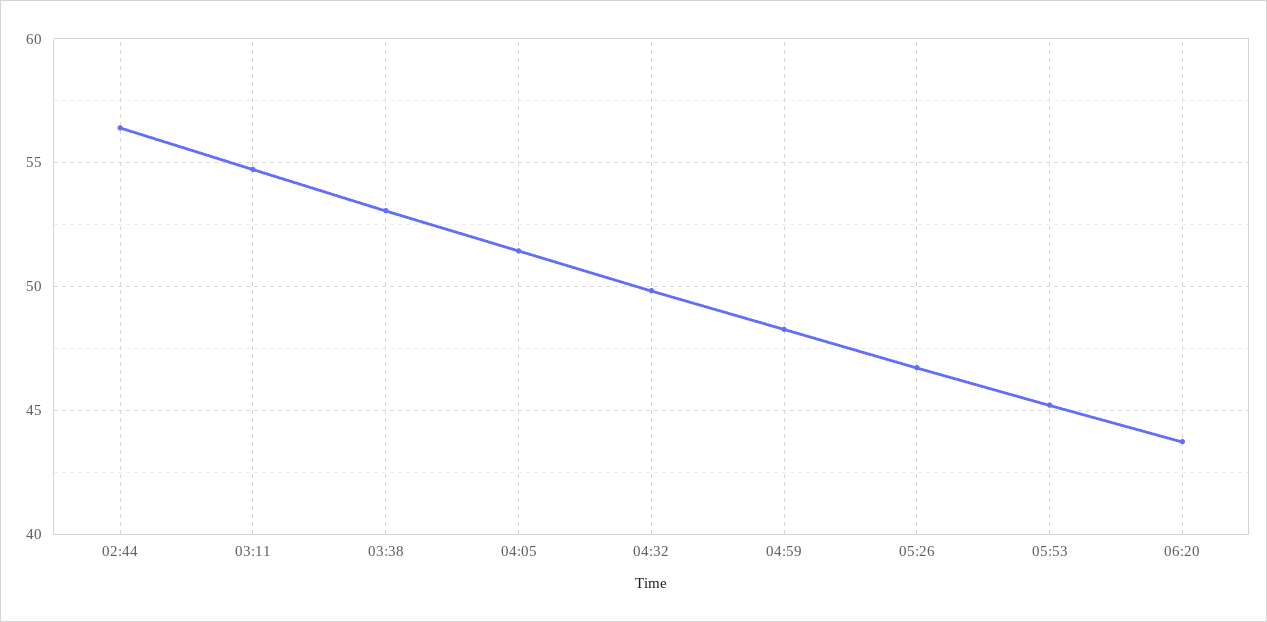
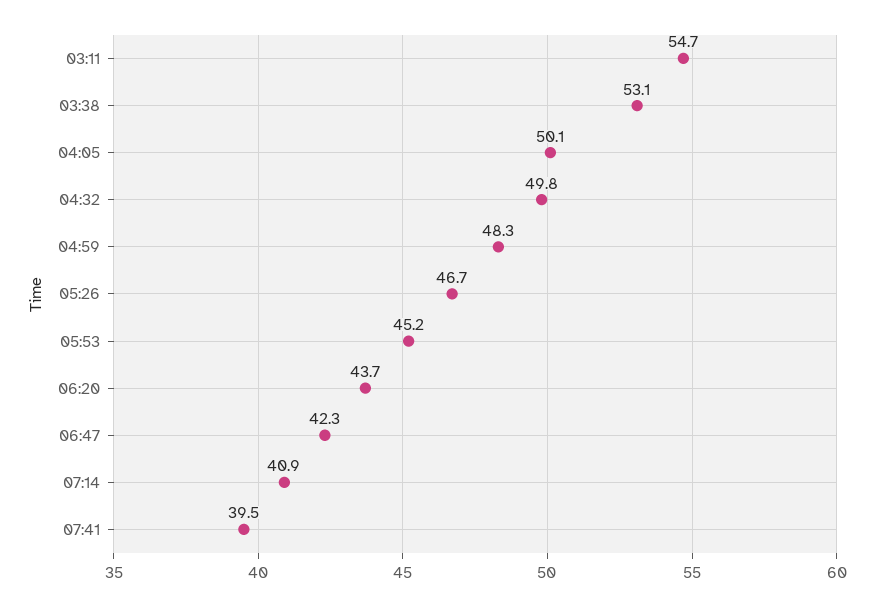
02:44: 56.5 -> none
04:05: 51.5 -> 50.1
06:47: none -> 42.3
07:14: none -> 40.9
07:41: none -> 39.5

